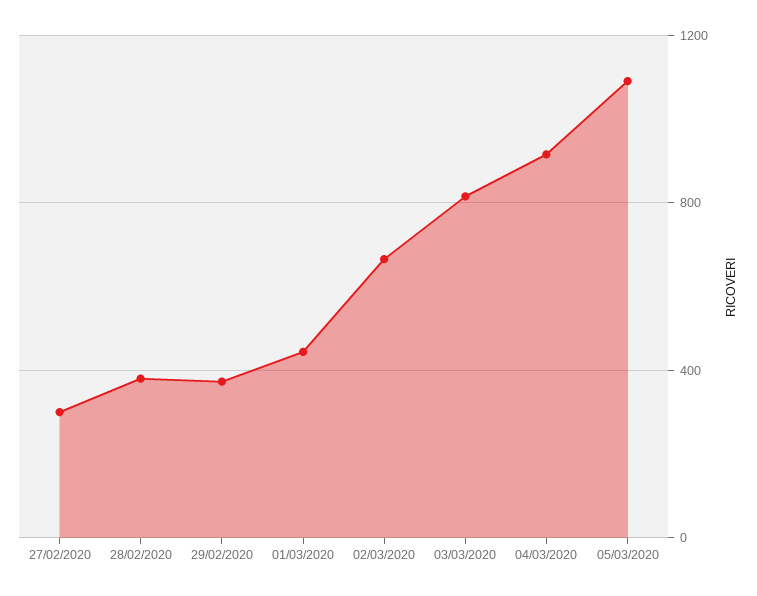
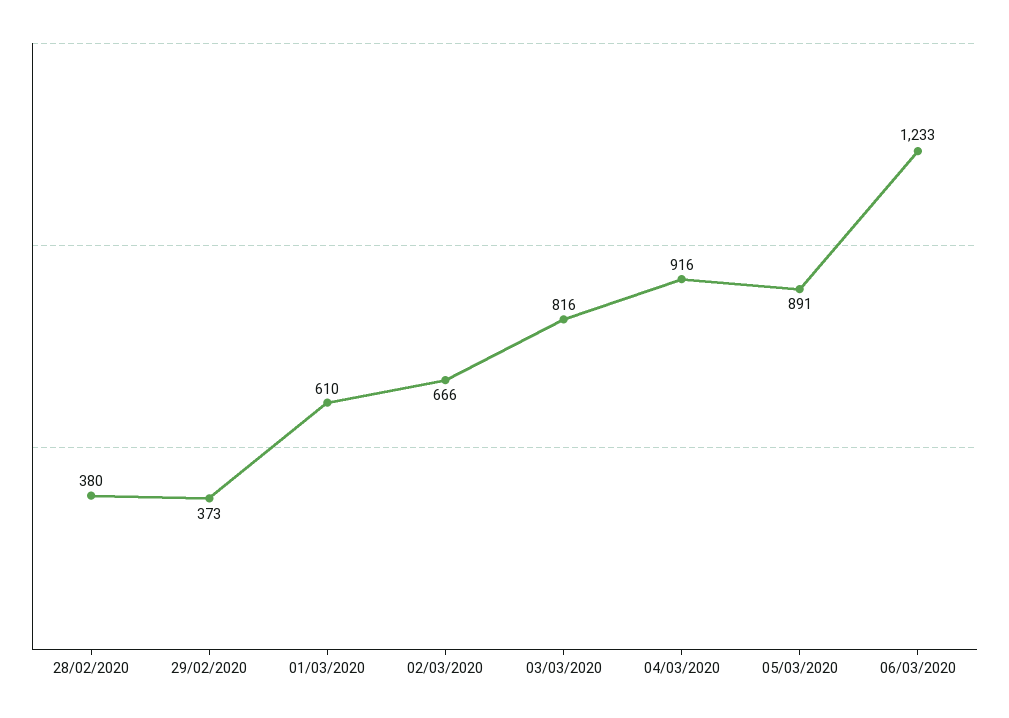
27/02/2020: 300 -> none
01/03/2020: 450 -> 610
05/03/2020: 1100 -> 891
06/03/2020: none -> 1233

